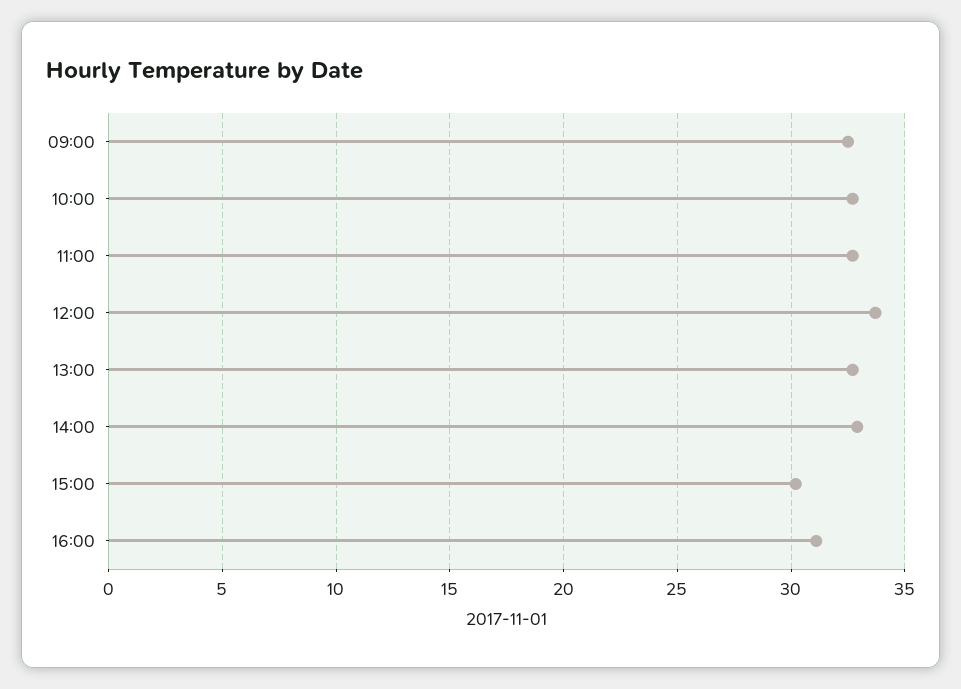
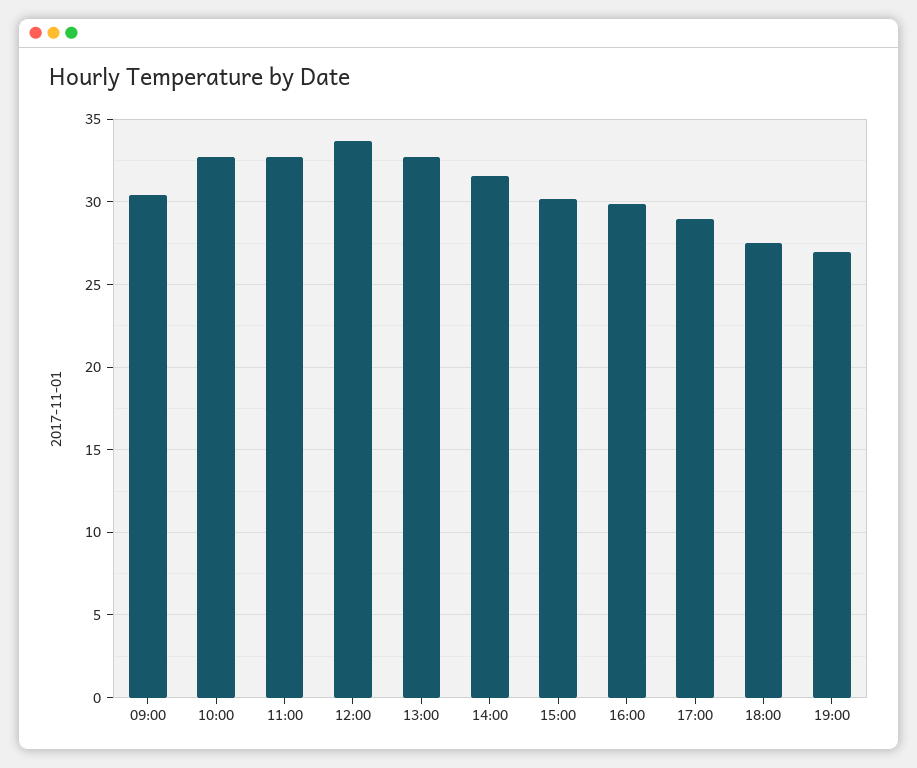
09:00: 32.5 -> 30.5
14:00: 33 -> 31.5
16:00: 31 -> 30
17:00: none -> 29
18:00: none -> 27.5
19:00: none -> 27

